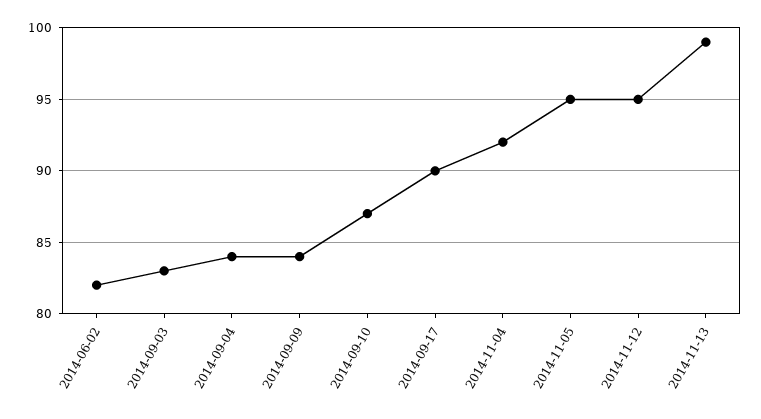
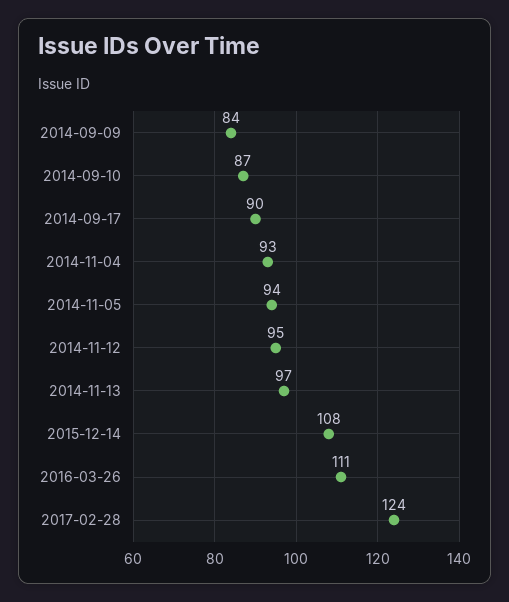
2014-06-02: 82 -> none
2014-09-03: 83 -> none
2014-09-04: 84 -> none
2014-11-04: 92 -> 93
2014-11-05: 95 -> 94
2014-11-13: 99 -> 97
2015-12-14: none -> 108
2016-03-26: none -> 111
2017-02-28: none -> 124

